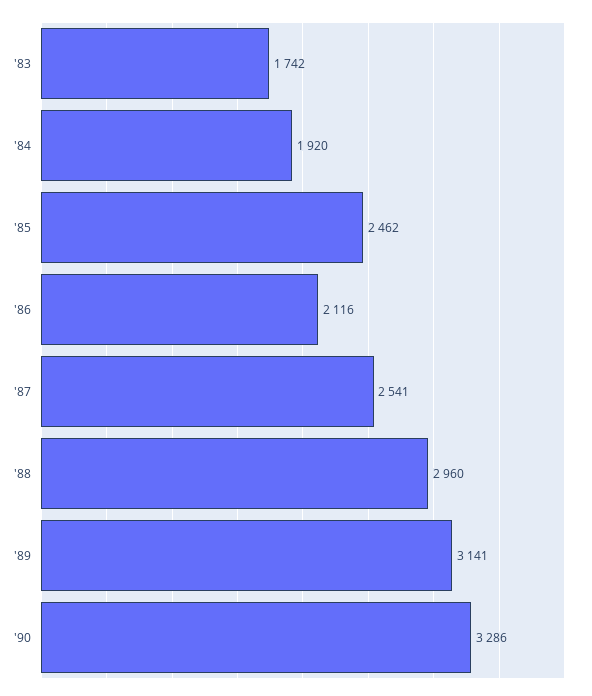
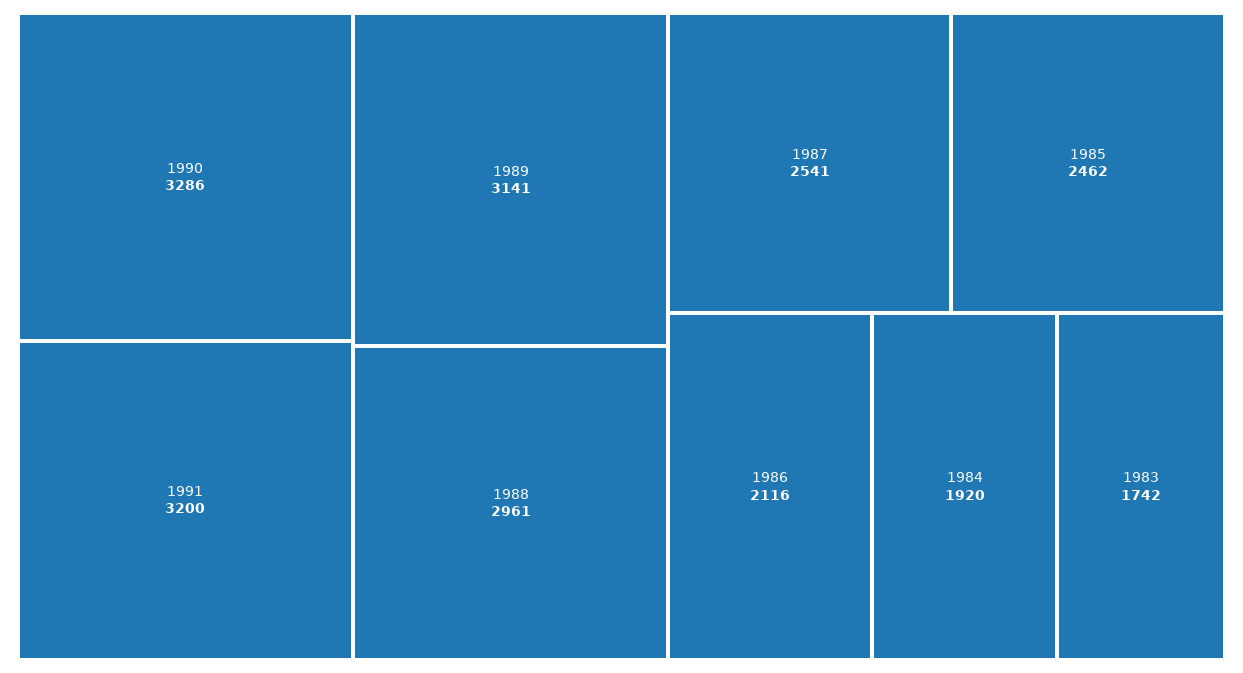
'88: 2960 -> 2961
1991: none -> 3200

